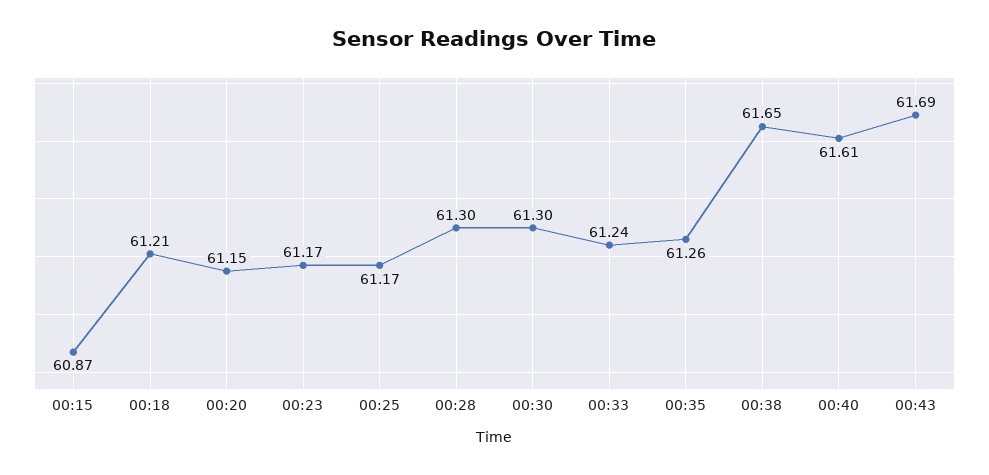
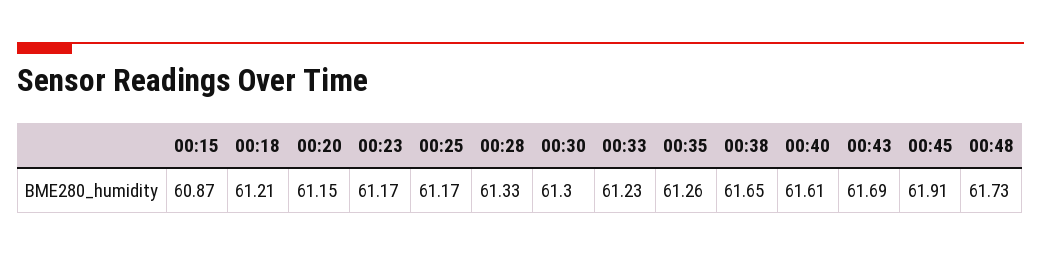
00:28: 61.3 -> 61.33
00:33: 61.24 -> 61.23
00:45: none -> 61.91
00:48: none -> 61.73

